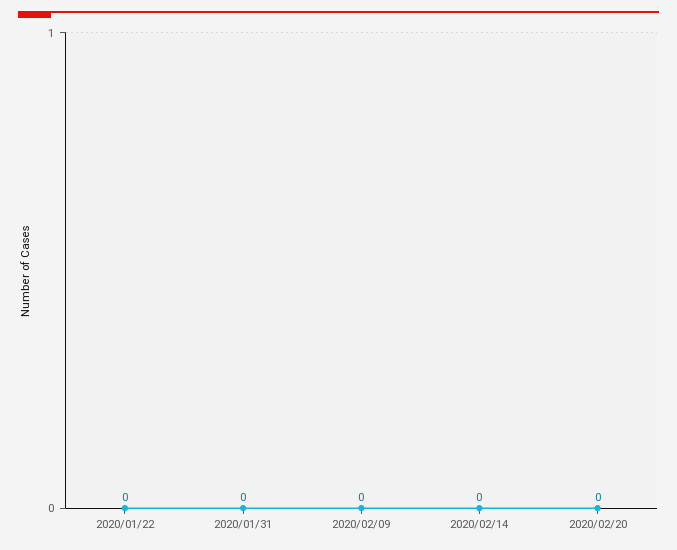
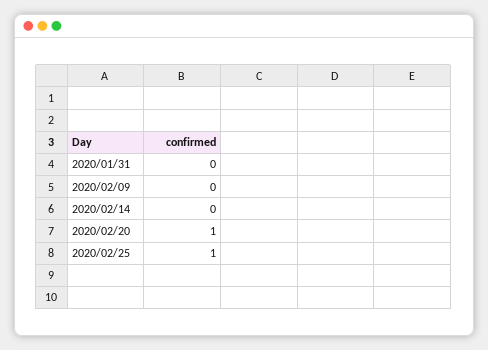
2020/01/22: 0 -> none
2020/02/20: 0 -> 1
2020/02/25: none -> 1

